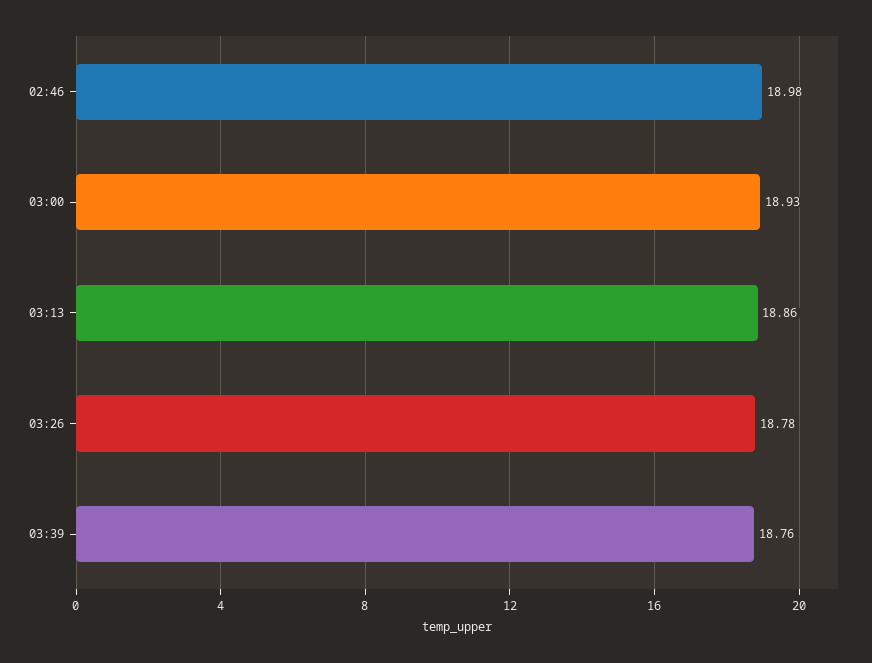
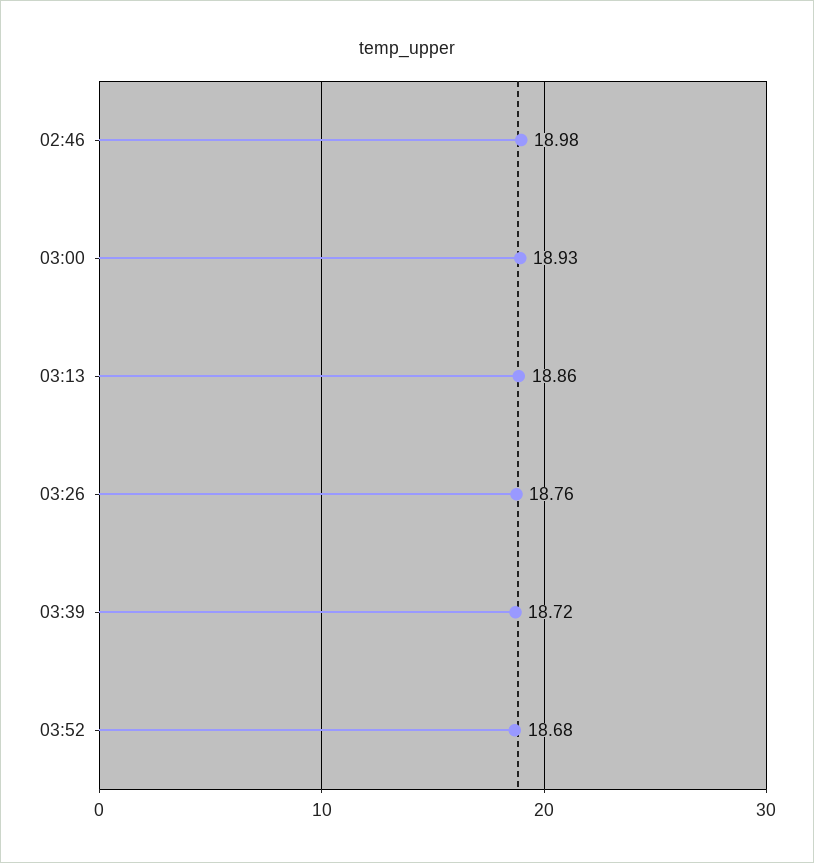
03:26: 18.78 -> 18.76
03:39: 18.76 -> 18.72
03:52: none -> 18.68

